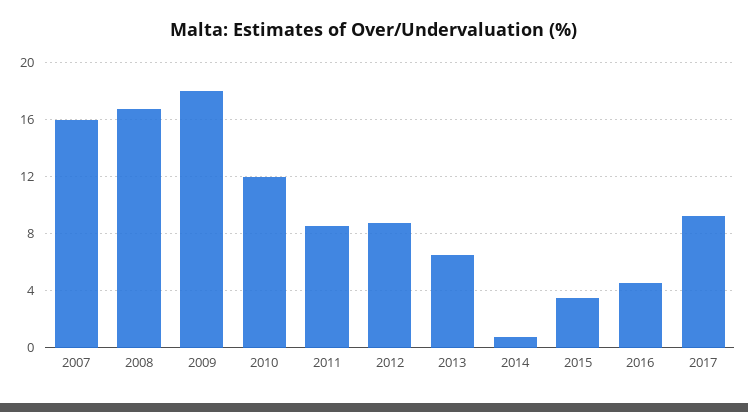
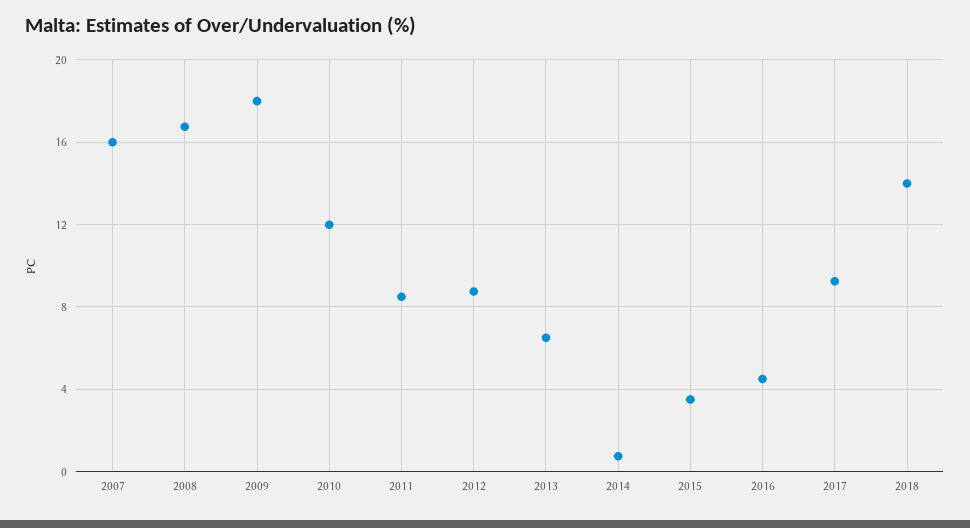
2018: none -> 14

